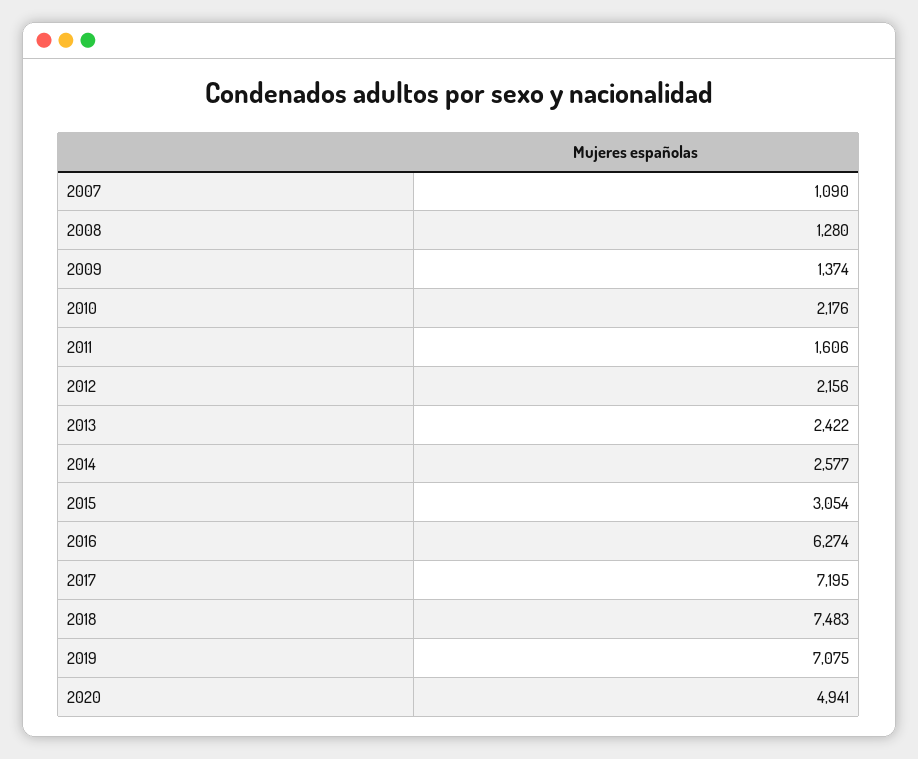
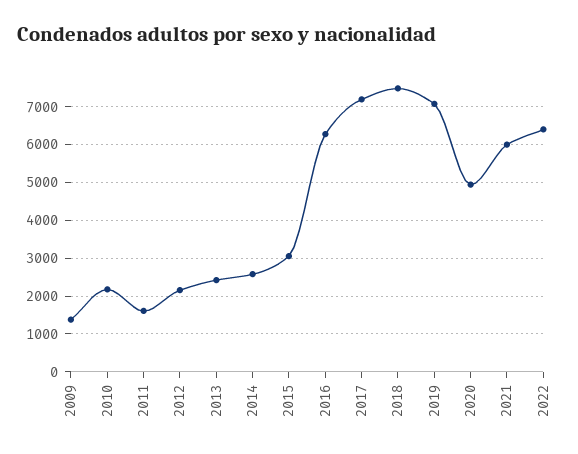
2007: 1090 -> none
2008: 1280 -> none
2021: none -> 6000
2022: none -> 6400

